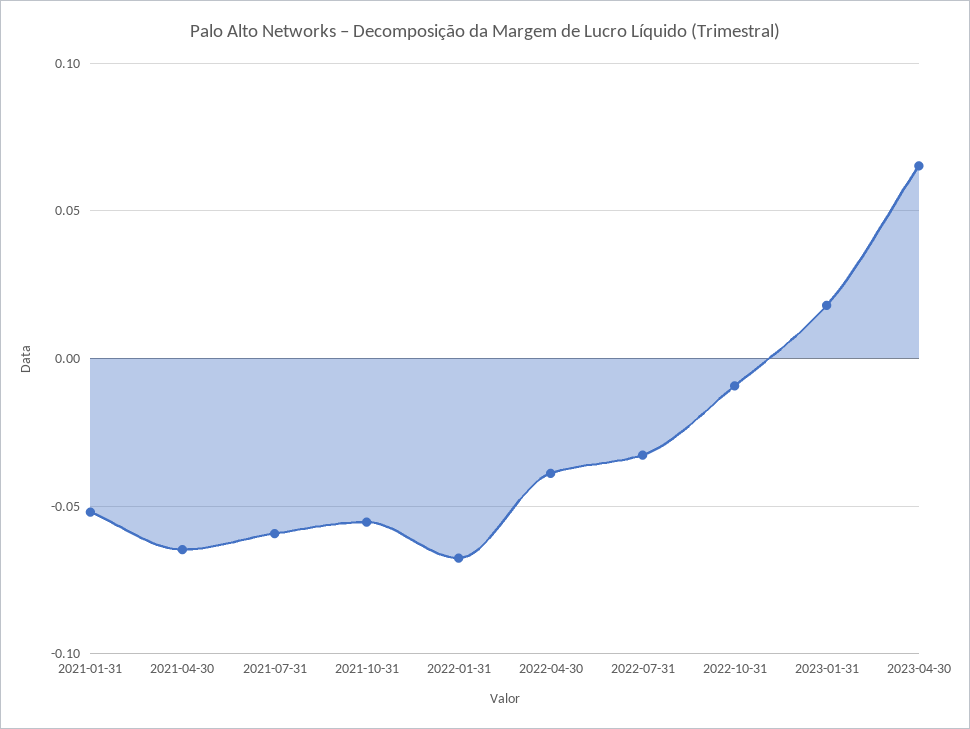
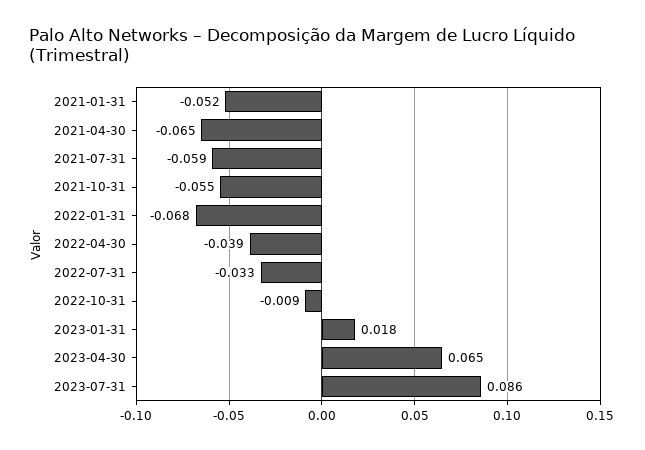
2023-07-31: none -> 0.086

